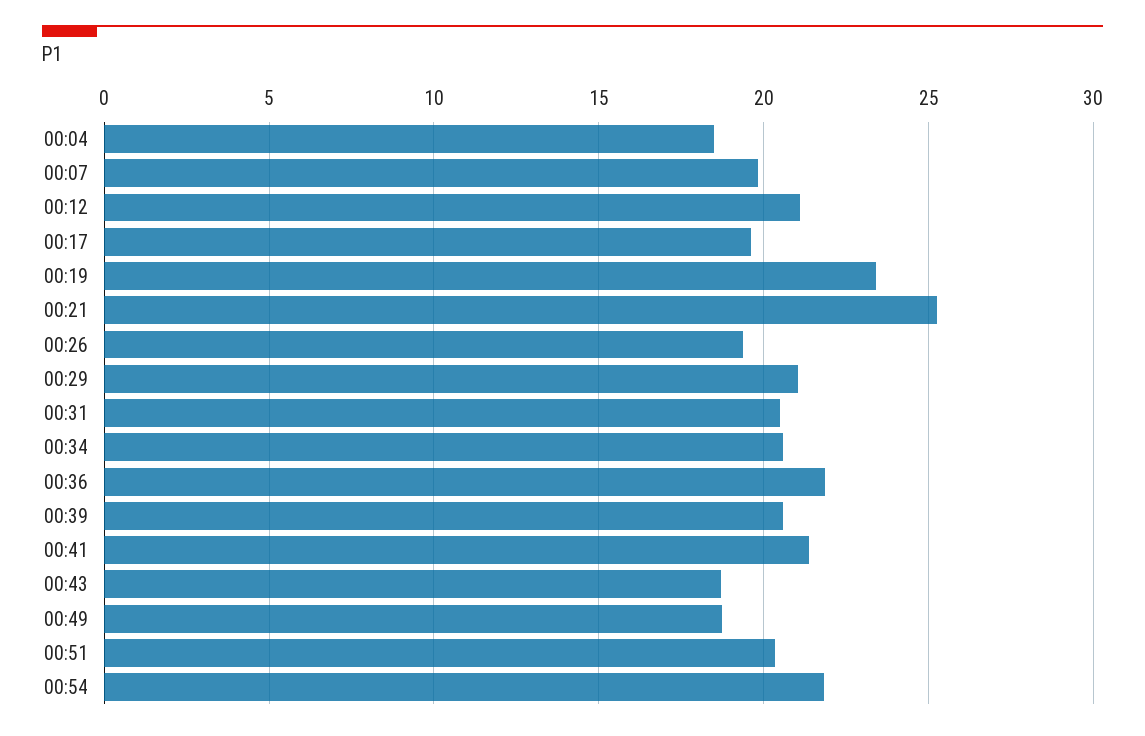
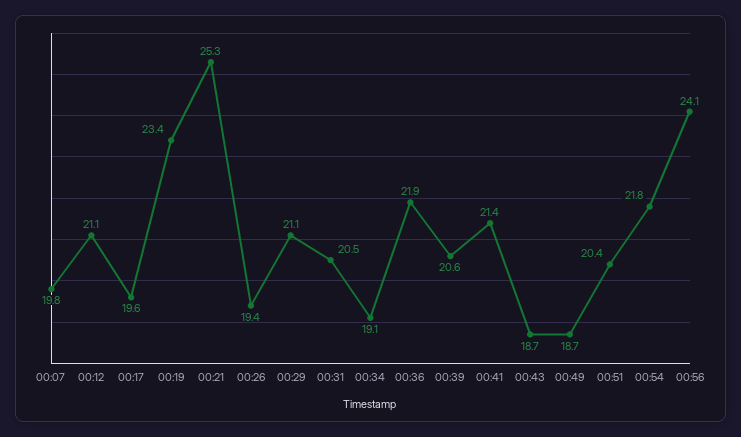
00:04: 18.5 -> none
00:34: 20.5 -> 19.1
00:56: none -> 24.1

